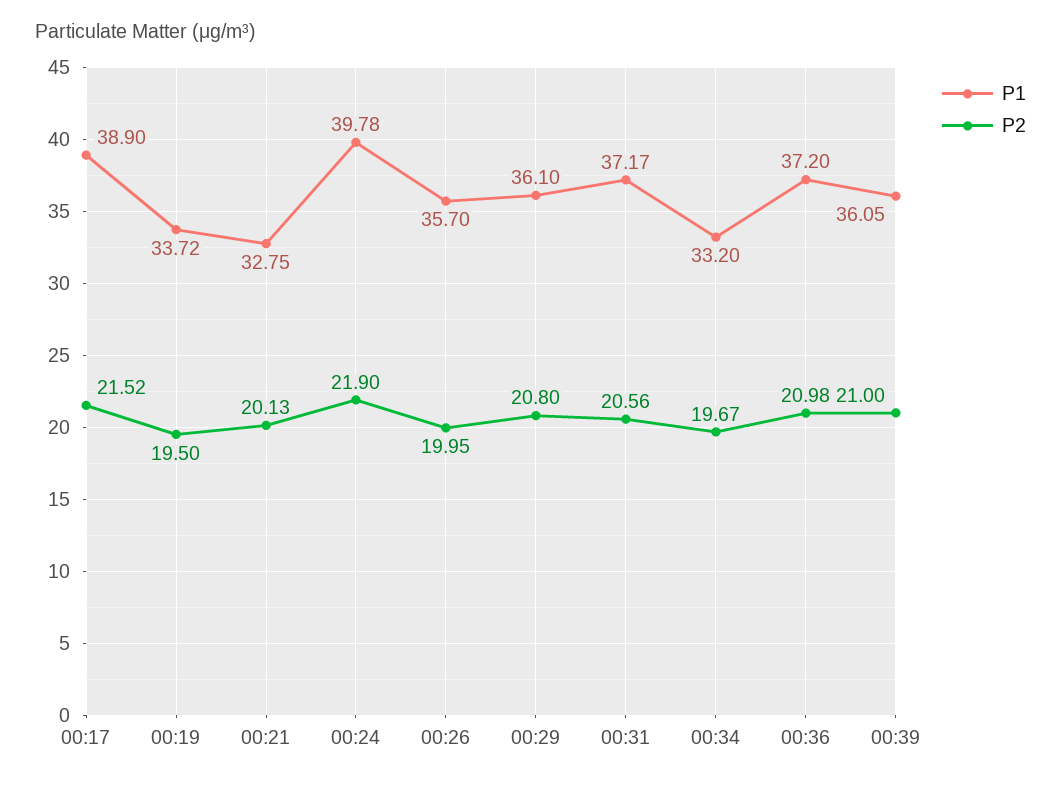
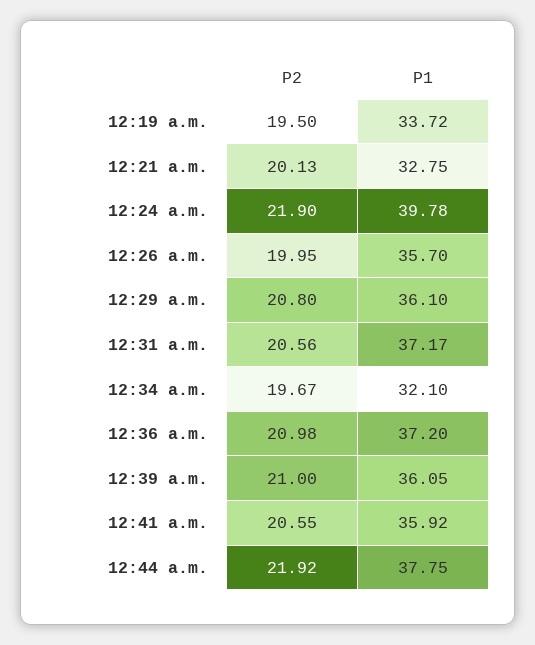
P1, 00:17: 38.9 -> none
P2, 00:17: 21.52 -> none
P1, 00:34: 33.2 -> 32.1
P2, 12:41 a.m.: none -> 20.55
P1, 12:41 a.m.: none -> 35.92
P2, 12:44 a.m.: none -> 21.92
P1, 12:44 a.m.: none -> 37.75

